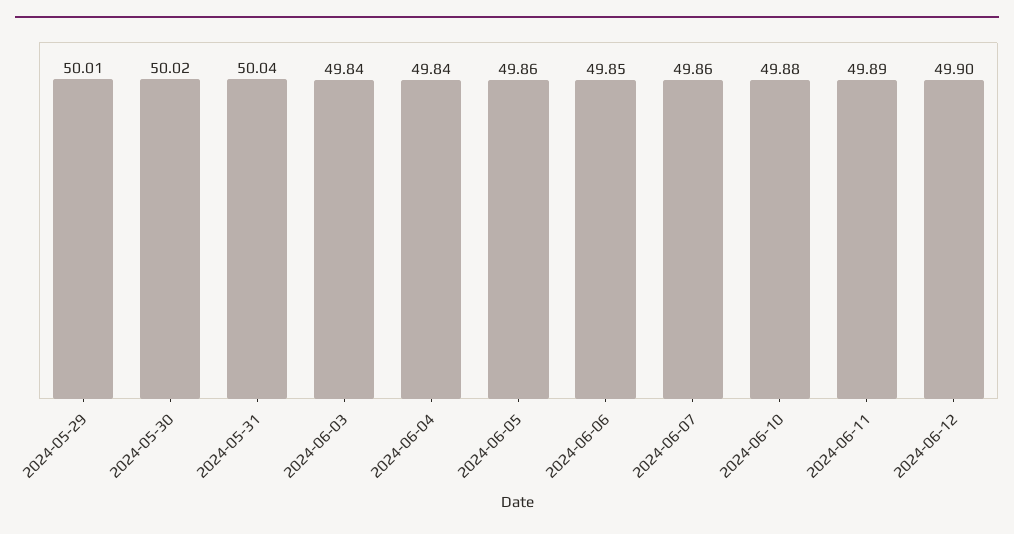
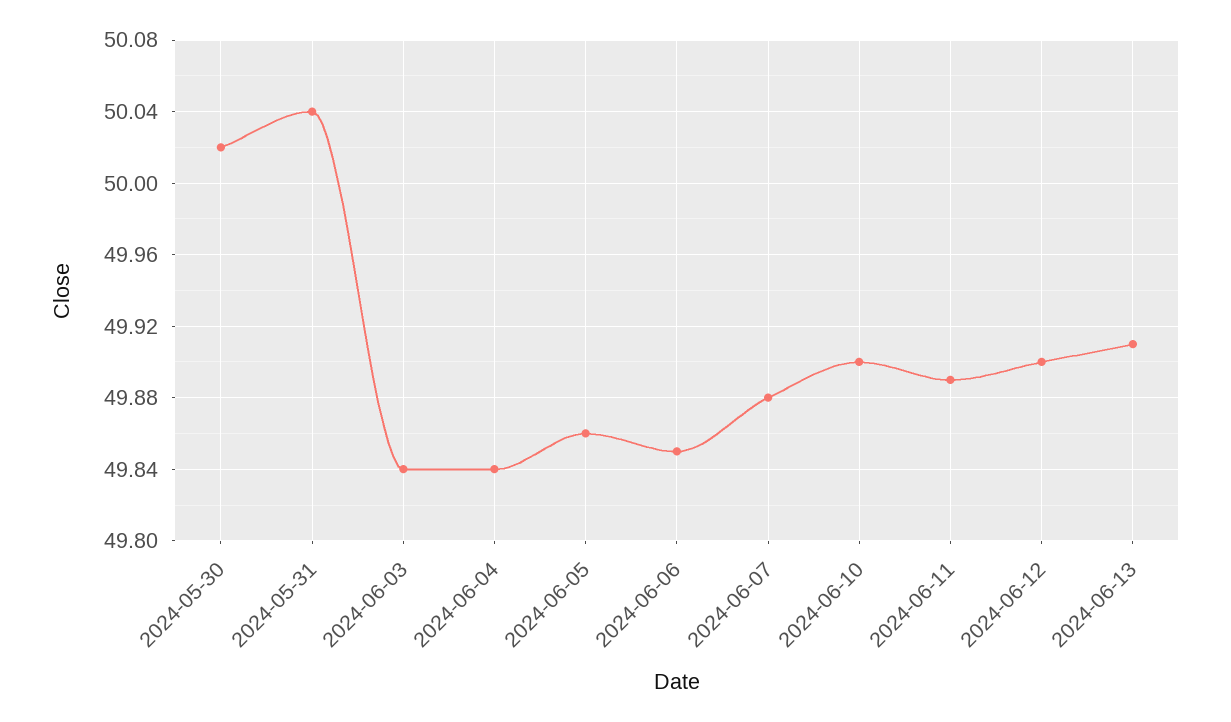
2024-05-29: 50.01 -> none
2024-06-07: 49.86 -> 49.88
2024-06-10: 49.88 -> 49.9
2024-06-13: none -> 49.91

